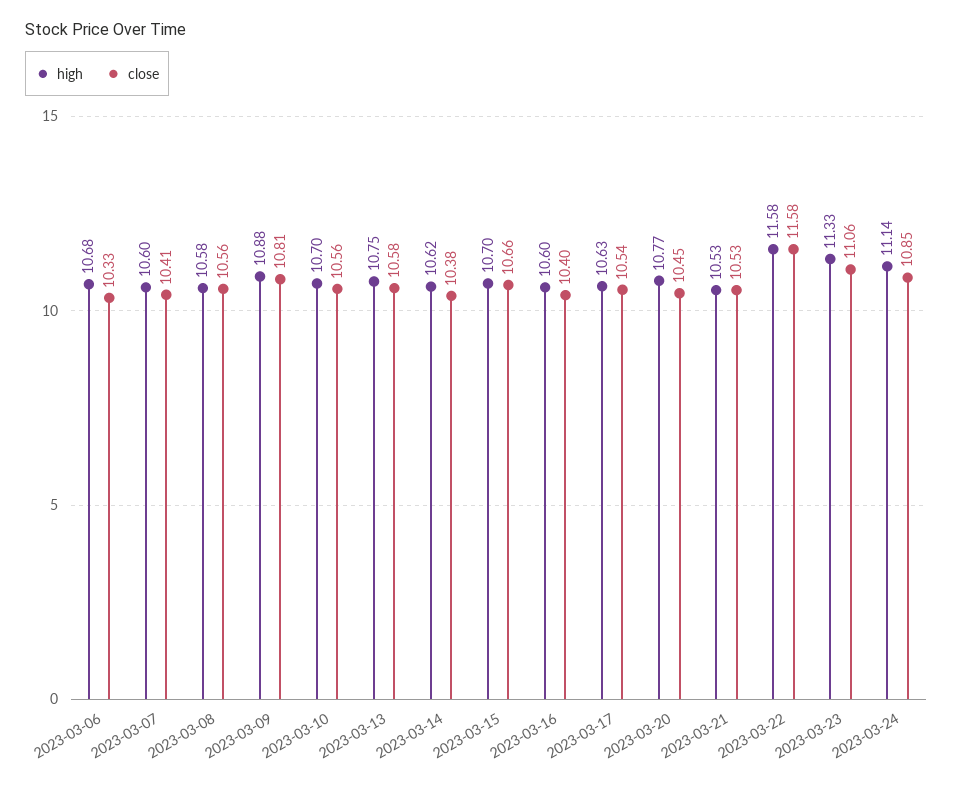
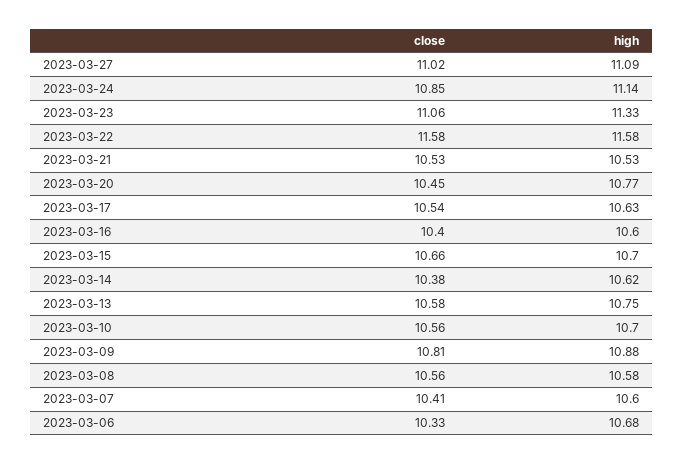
close, 2023-03-27: none -> 11.02
high, 2023-03-27: none -> 11.09

